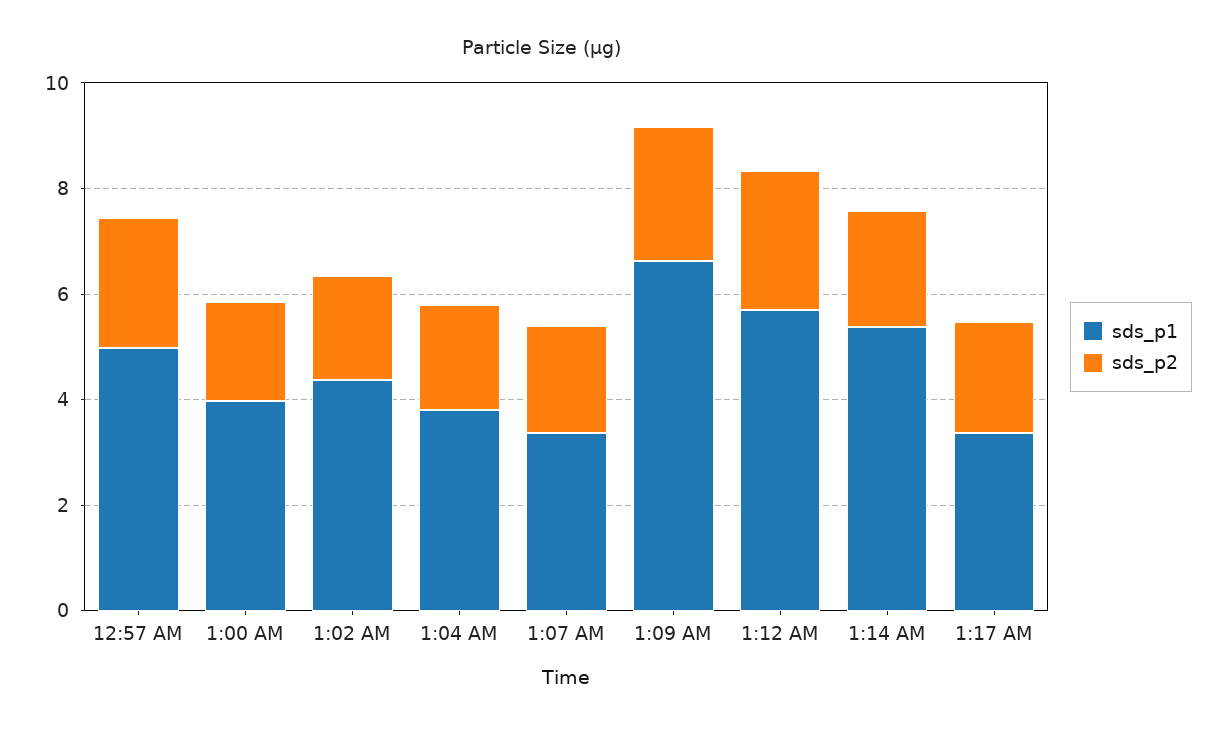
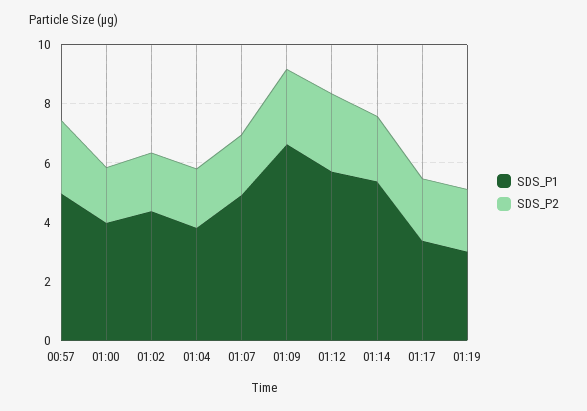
sds_p1, 1:07 AM: 3.5 -> 5
sds_p1, 01:19: none -> 3
sds_p2, 01:19: none -> 2

